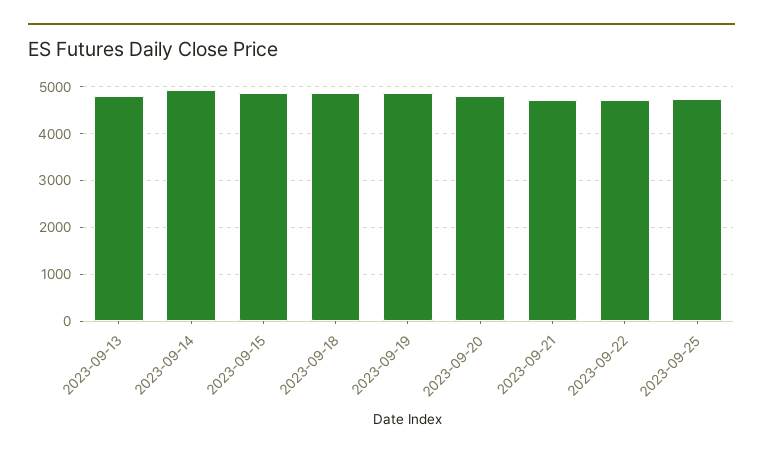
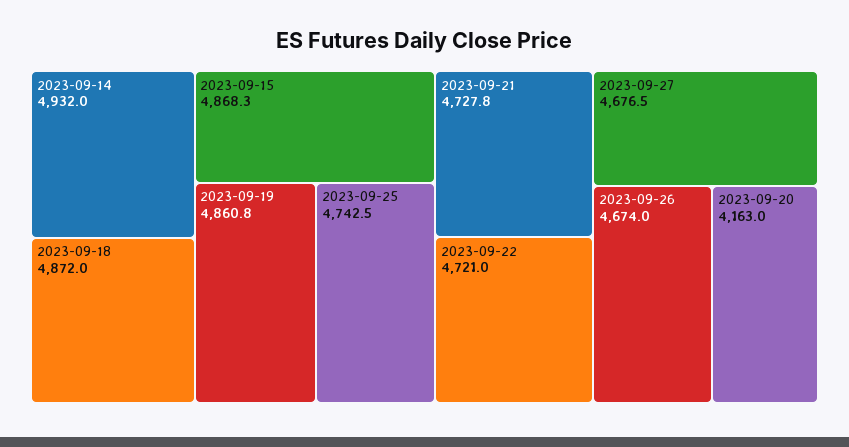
2023-09-13: 4800 -> none
2023-09-20: 4800 -> 4163
2023-09-27: none -> 4676.5
2023-09-26: none -> 4674

